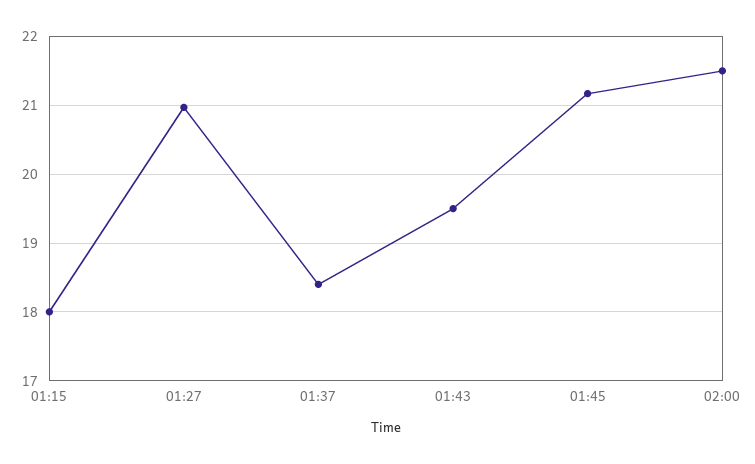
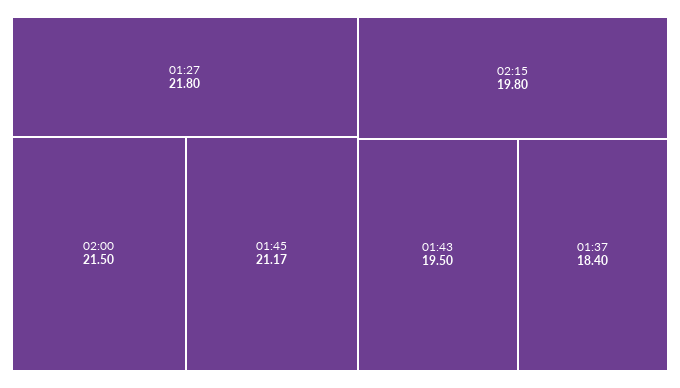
01:15: 18 -> none
01:27: 21 -> 21.8
02:15: none -> 19.8

